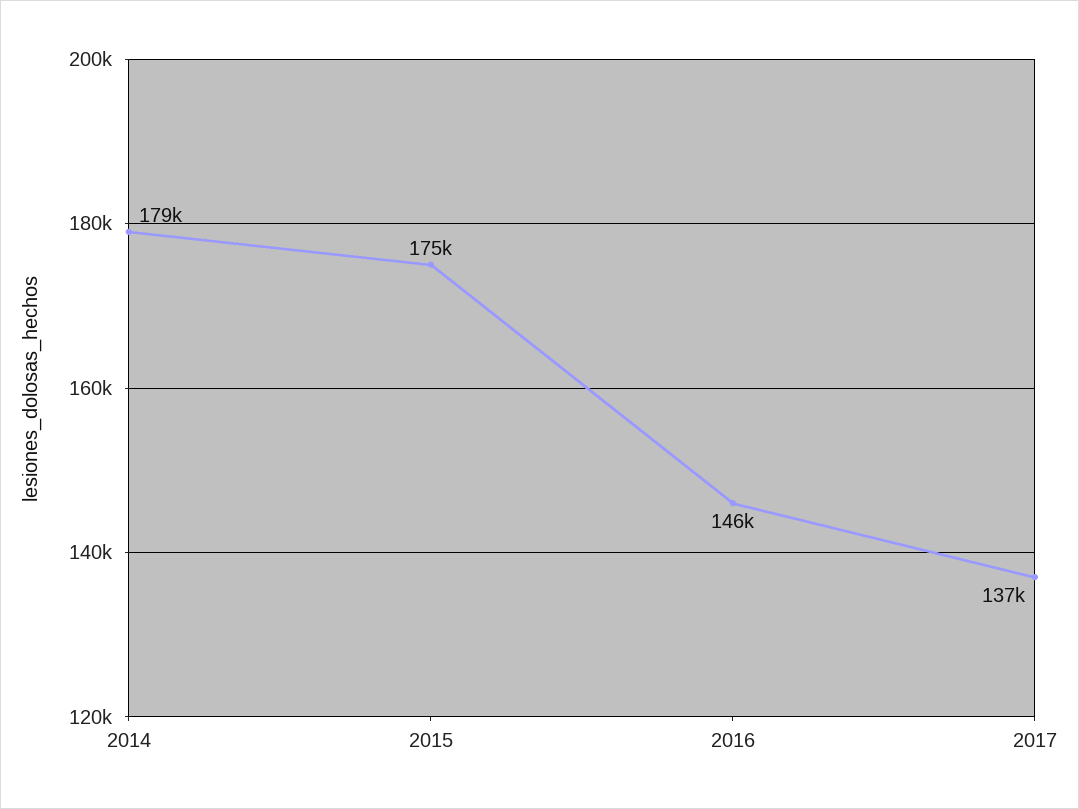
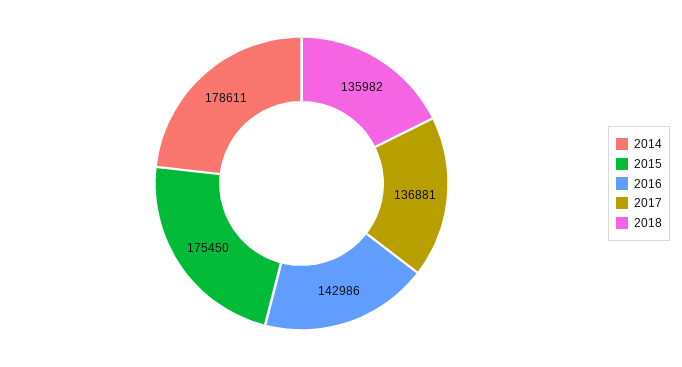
2016: 146000 -> 142986
2018: none -> 135982

